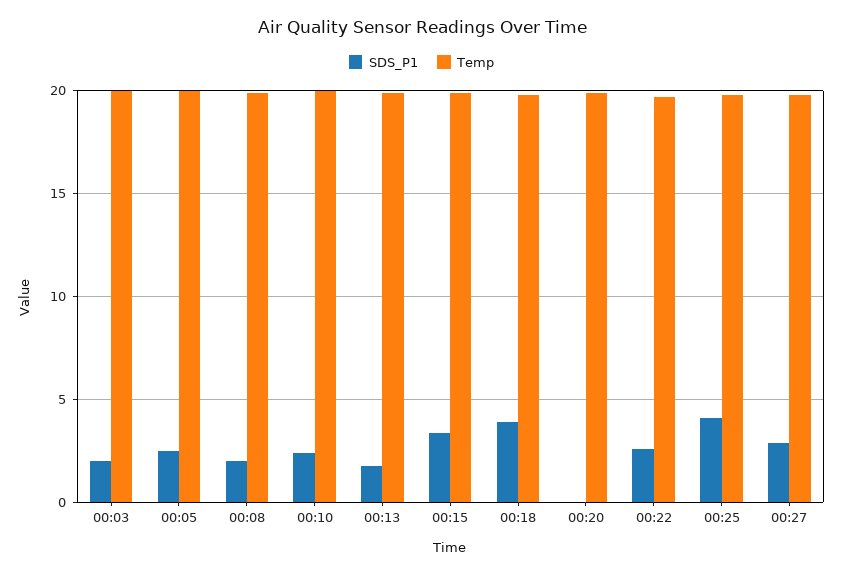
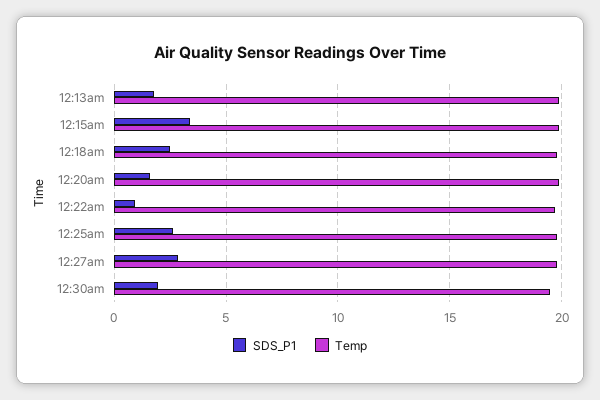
SDS_P1, 00:03: 2 -> none
Temp, 00:03: 20 -> none
SDS_P1, 00:05: 2.5 -> none
Temp, 00:05: 20 -> none
SDS_P1, 00:08: 2 -> none
Temp, 00:08: 20 -> none
SDS_P1, 00:10: 2.5 -> none
Temp, 00:10: 20 -> none
SDS_P1, 00:18: 4 -> 2.5
SDS_P1, 00:20: 0 -> 1.5
SDS_P1, 00:22: 2.5 -> 1
SDS_P1, 00:25: 4 -> 2.5
SDS_P1, 12:30am: none -> 2
Temp, 12:30am: none -> 19.5

